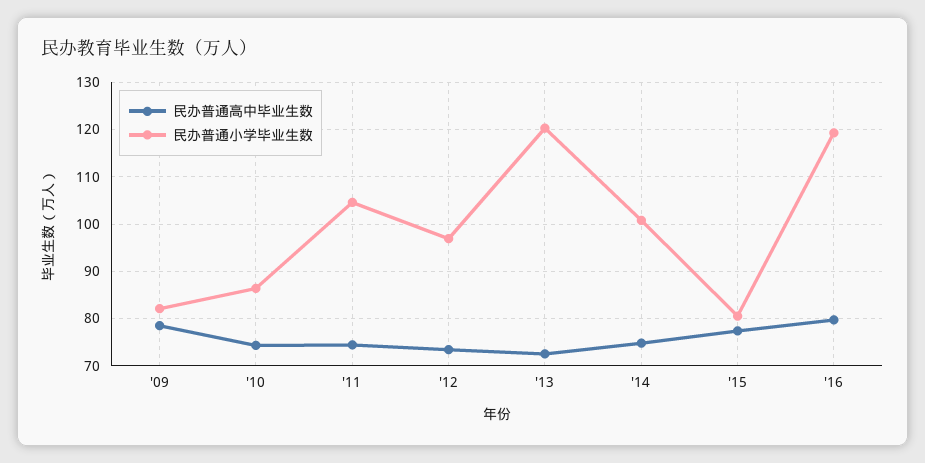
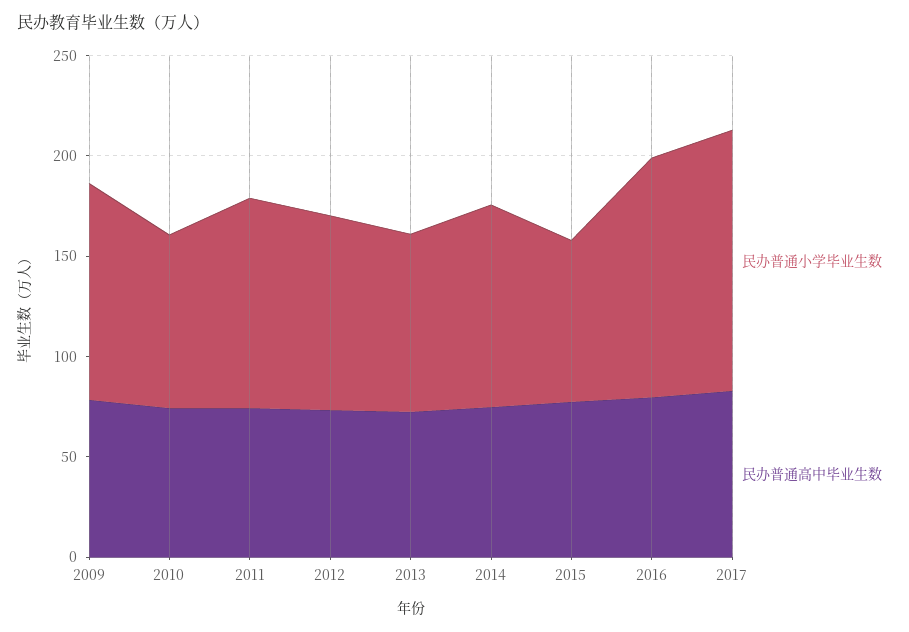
民办普通小学毕业生数, '09: 82 -> 110
民办普通小学毕业生数, '13: 120 -> 90
民办普通小学毕业生数, 2017: none -> 130
民办普通高中毕业生数, 2017: none -> 80

